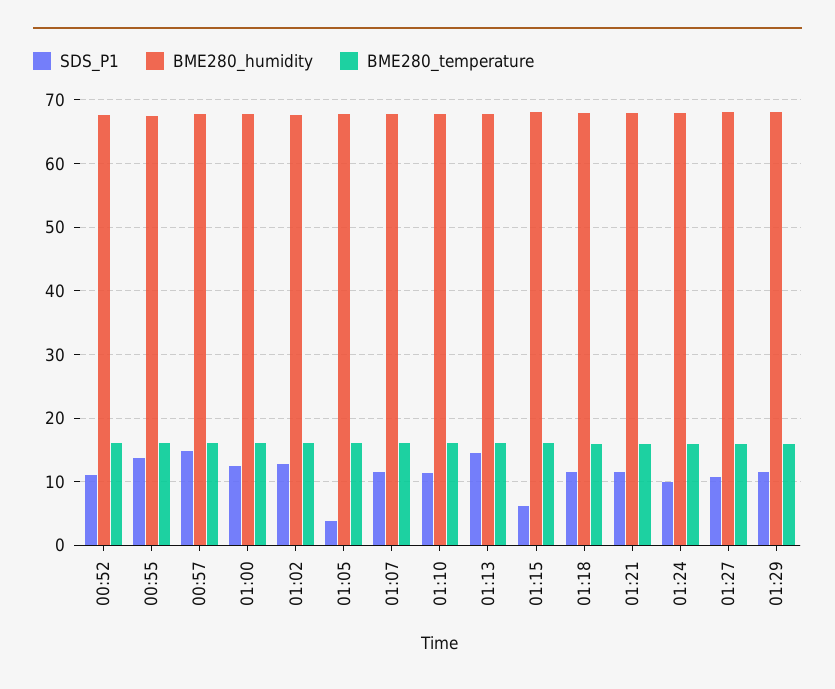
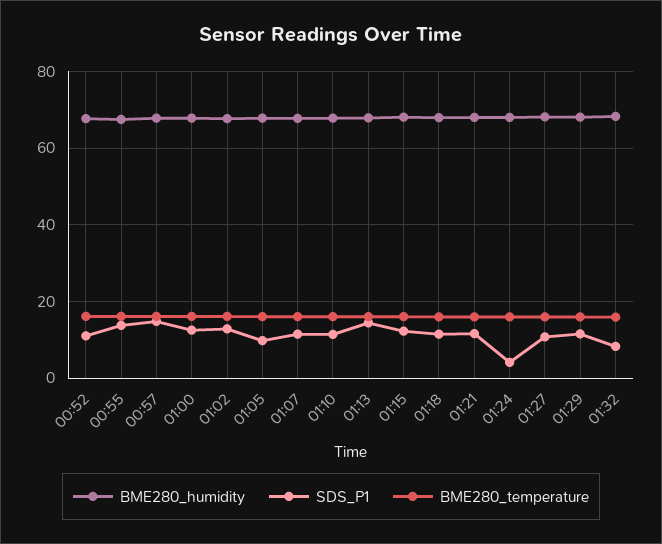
SDS_P1, 01:05: 4 -> 10
SDS_P1, 01:15: 6 -> 12
SDS_P1, 01:24: 10 -> 4
BME280_humidity, 01:32: none -> 68
SDS_P1, 01:32: none -> 8
BME280_temperature, 01:32: none -> 16

